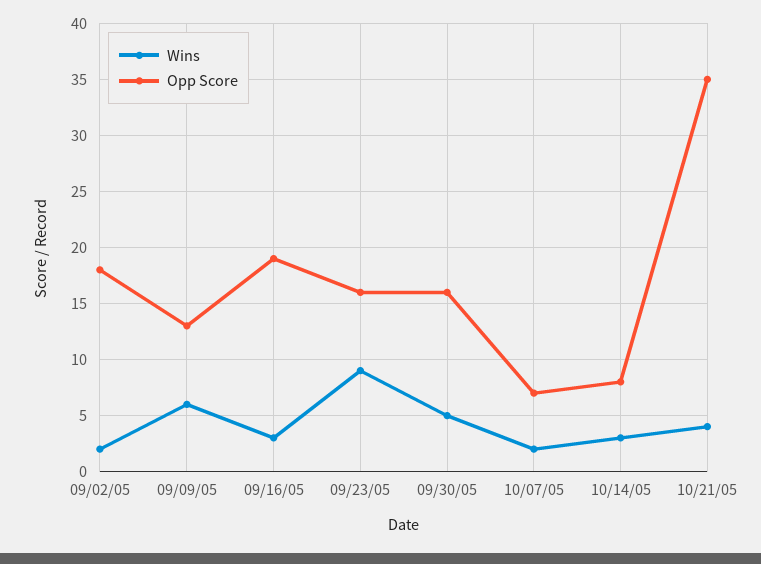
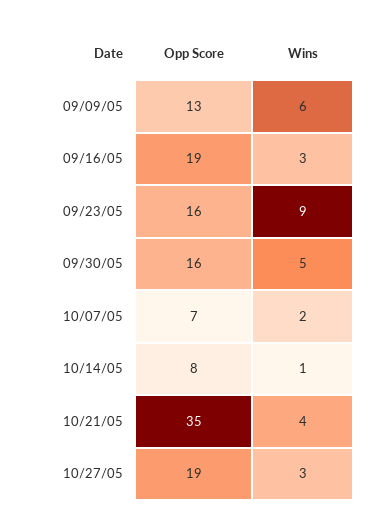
Wins, 09/02/05: 2 -> none
Opp Score, 09/02/05: 18 -> none
Wins, 10/14/05: 3 -> 1
Opp Score, 10/27/05: none -> 19
Wins, 10/27/05: none -> 3

